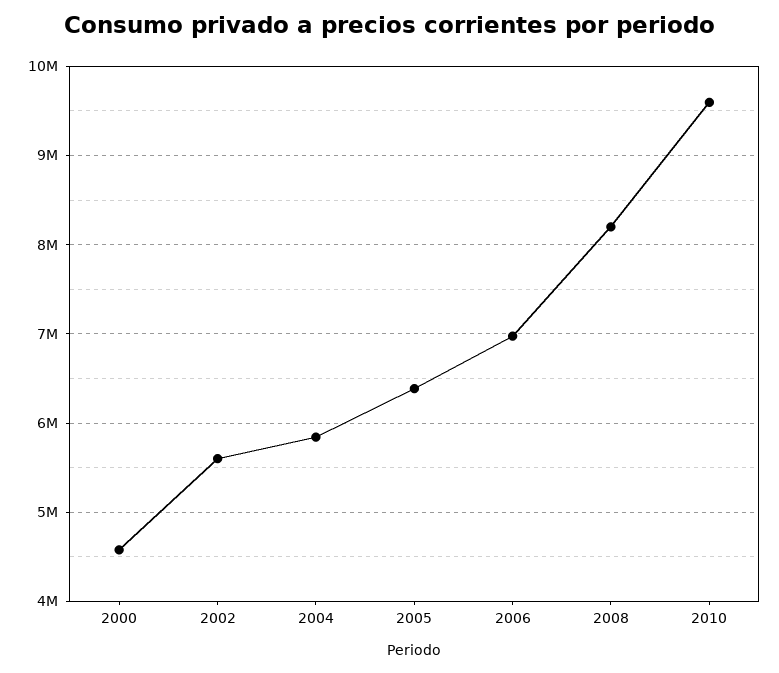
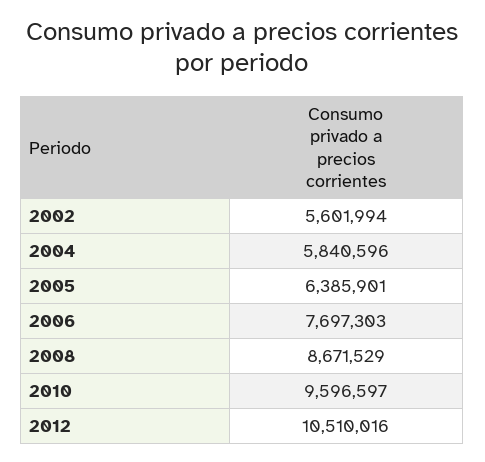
2000: 4600000 -> none
2006: 7000000 -> 7697303
2008: 8200000 -> 8671529
2012: none -> 10510016

